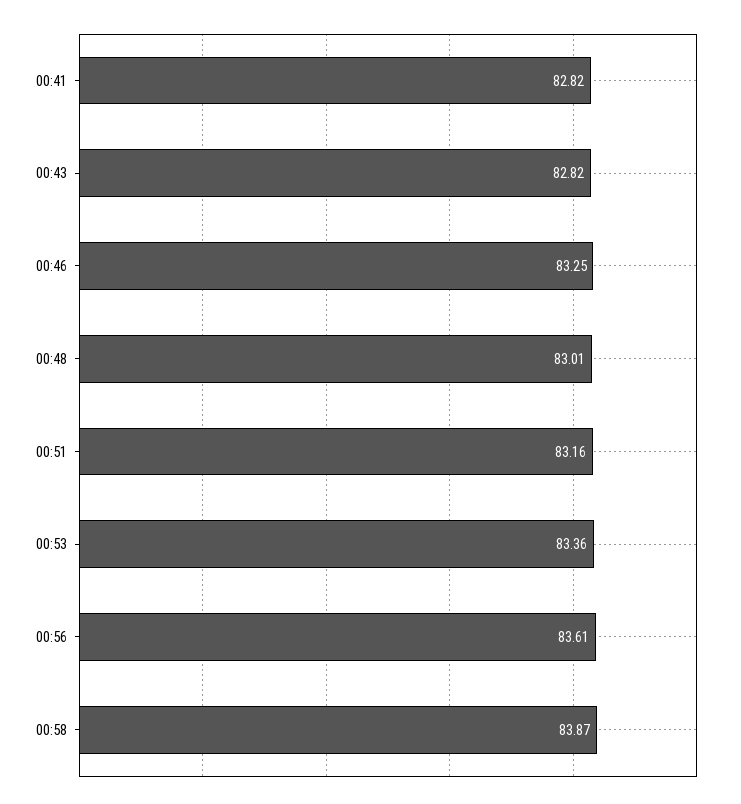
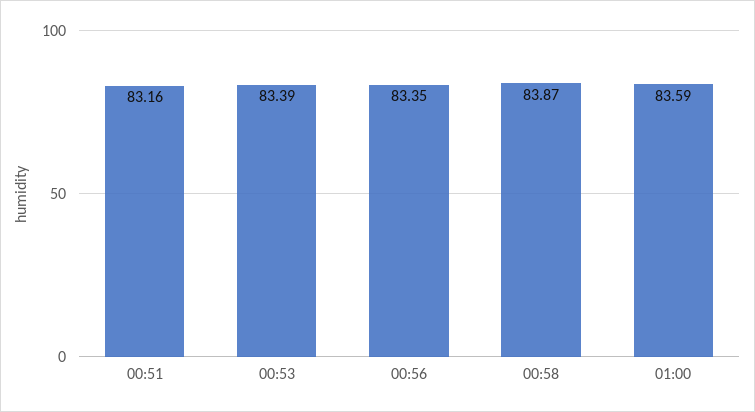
00:41: 82.82 -> none
00:43: 82.82 -> none
00:46: 83.25 -> none
00:48: 83.01 -> none
00:53: 83.36 -> 83.39
00:56: 83.61 -> 83.35
01:00: none -> 83.59

